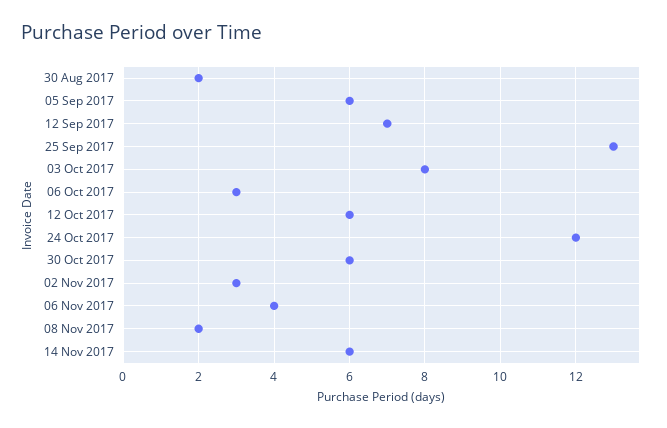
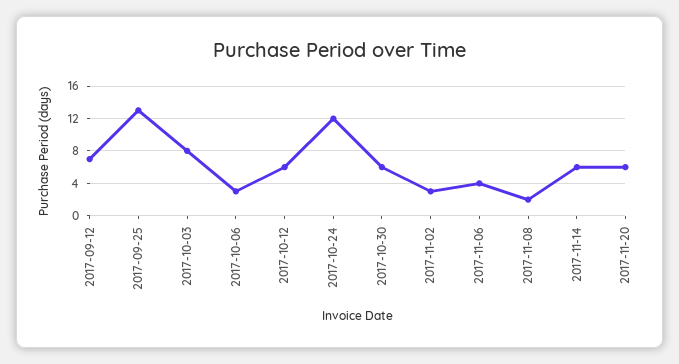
30 Aug 2017: 2 -> none
05 Sep 2017: 6 -> none
2017-11-20: none -> 6

